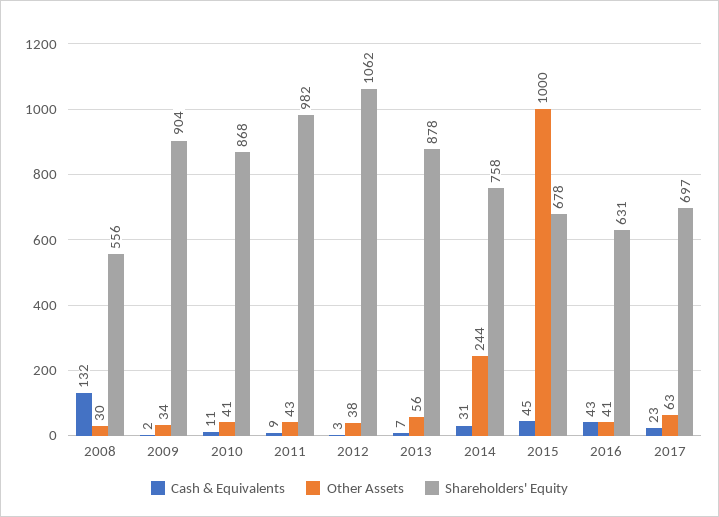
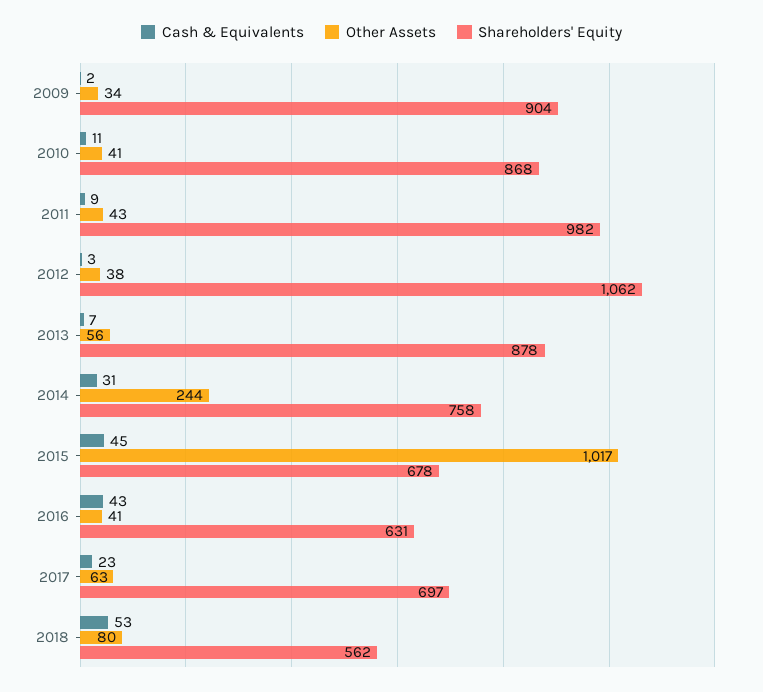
Cash & Equivalents, 2008: 132 -> none
Other Assets, 2008: 30 -> none
Shareholders' Equity, 2008: 556 -> none
Other Assets, 2015: 1000 -> 1017
Cash & Equivalents, 2018: none -> 53
Other Assets, 2018: none -> 80
Shareholders' Equity, 2018: none -> 562

